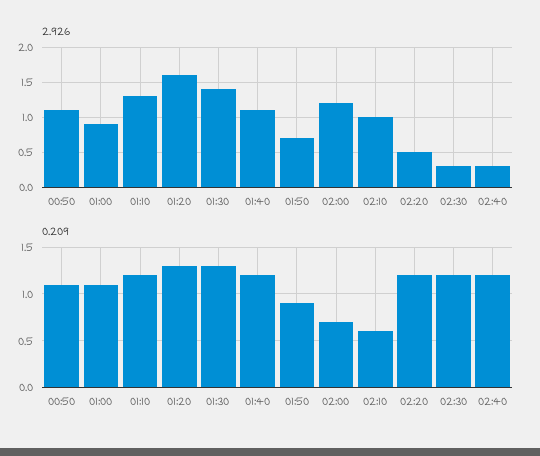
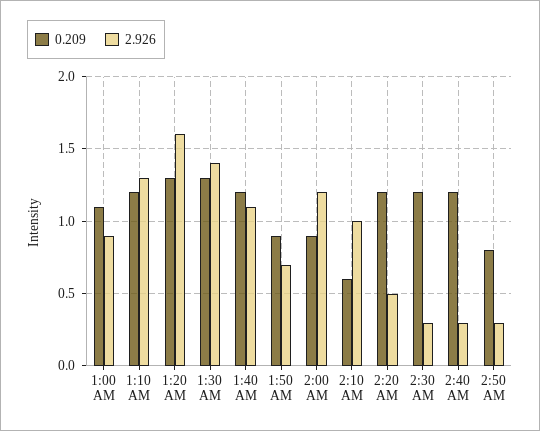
2.926, 00:50: 1.1 -> none
0.209, 00:50: 1.1 -> none
0.209, 02:00: 0.7 -> 0.9
0.209, 2:50 AM: none -> 0.8
2.926, 2:50 AM: none -> 0.3

